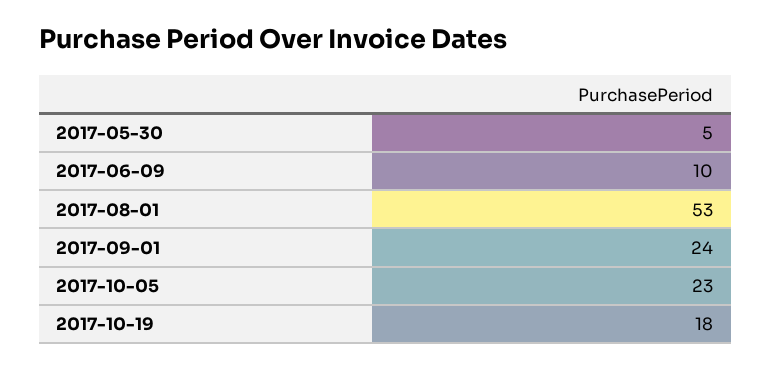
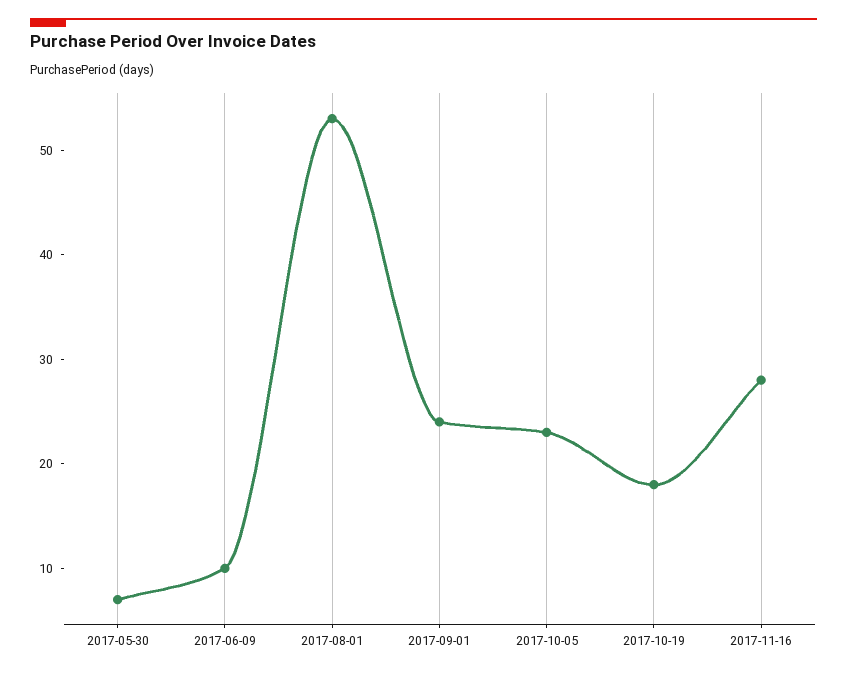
2017-05-30: 5 -> 7
2017-11-16: none -> 28

